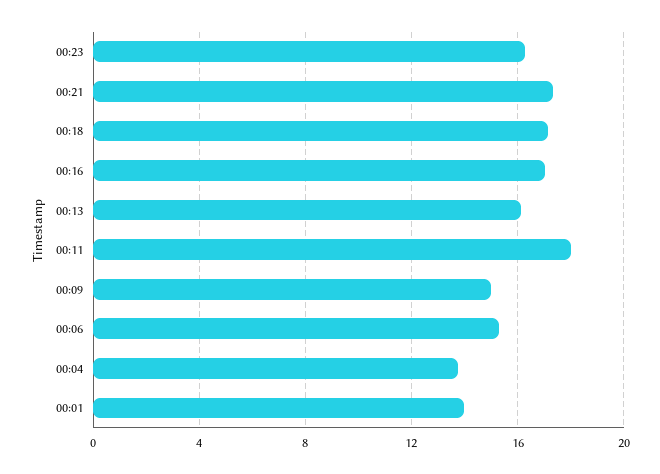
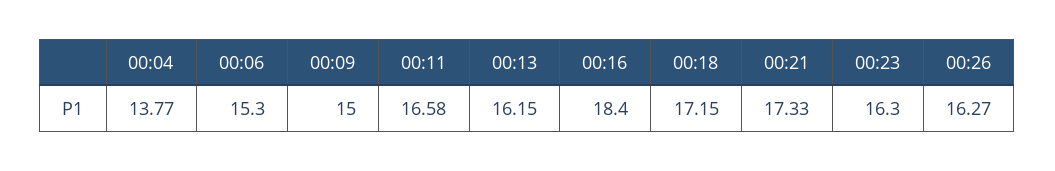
00:16: 17 -> 18.4
00:11: 18 -> 16.58
00:01: 14 -> none
00:26: none -> 16.27

